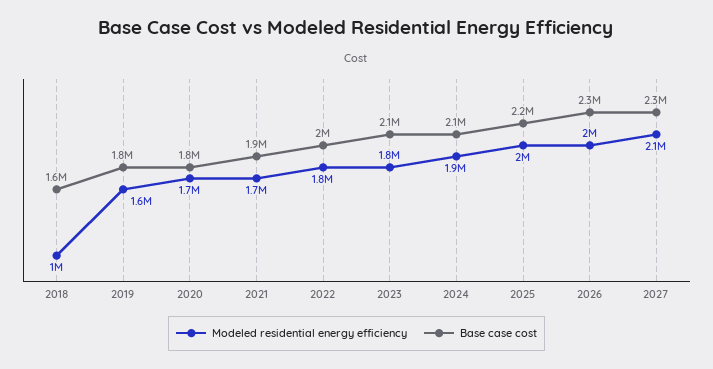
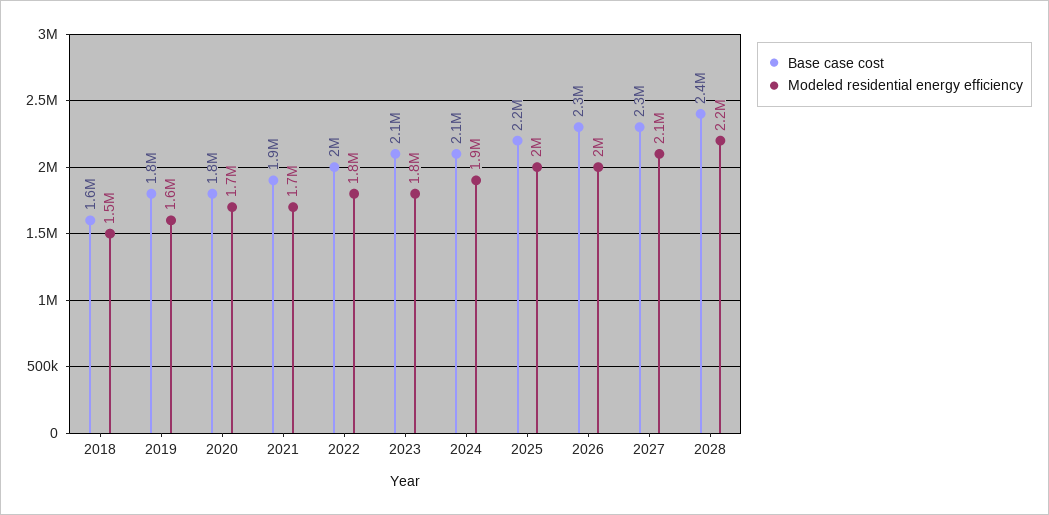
Modeled residential energy efficiency, 2018: 1000000 -> 1500000
Base case cost, 2028: none -> 2400000
Modeled residential energy efficiency, 2028: none -> 2200000

